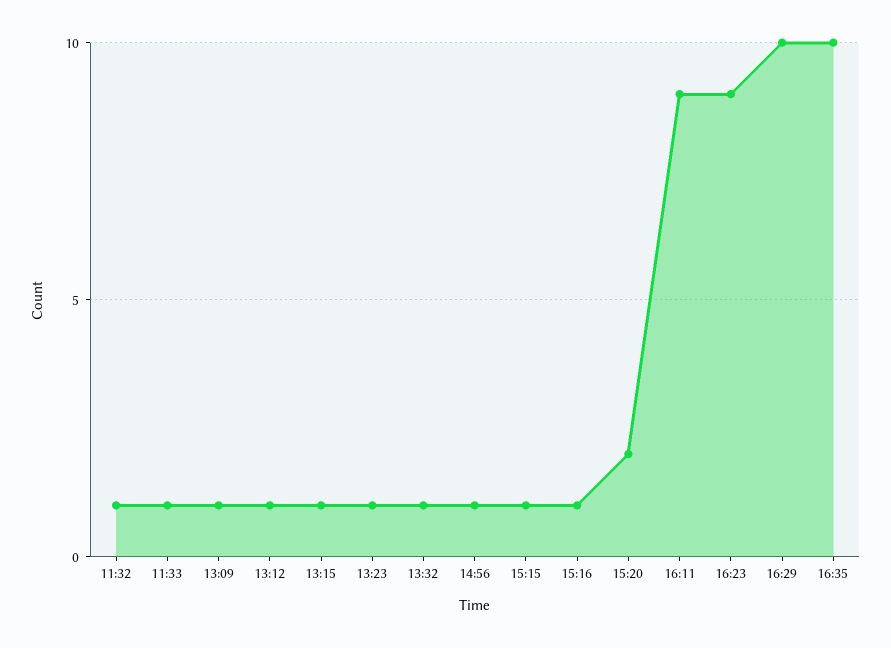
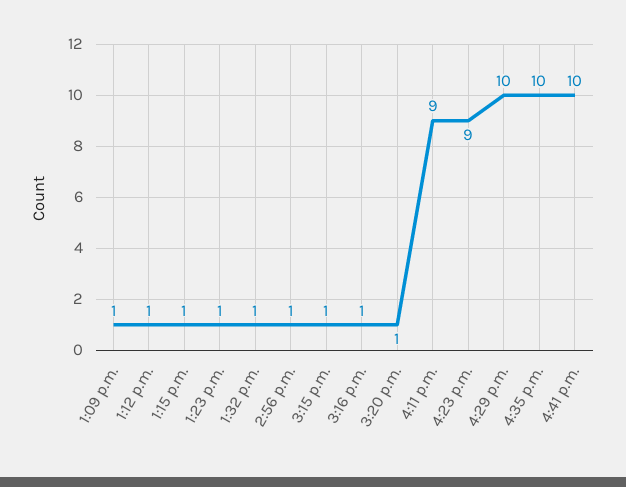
11:32: 1 -> none
11:33: 1 -> none
15:20: 2 -> 1
4:41 p.m.: none -> 10

